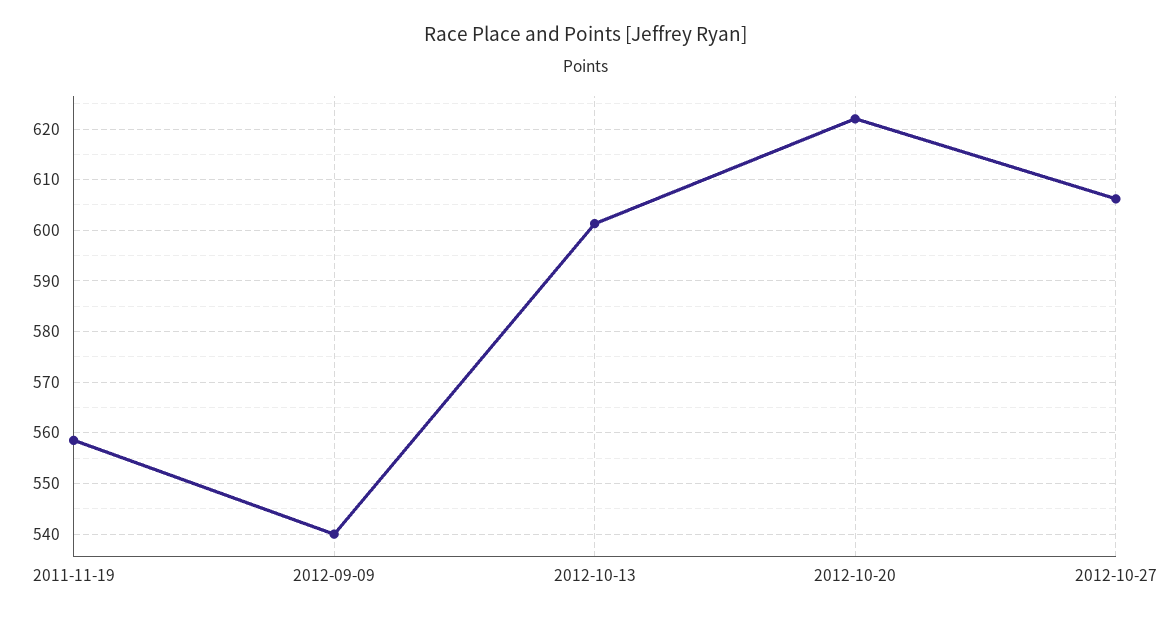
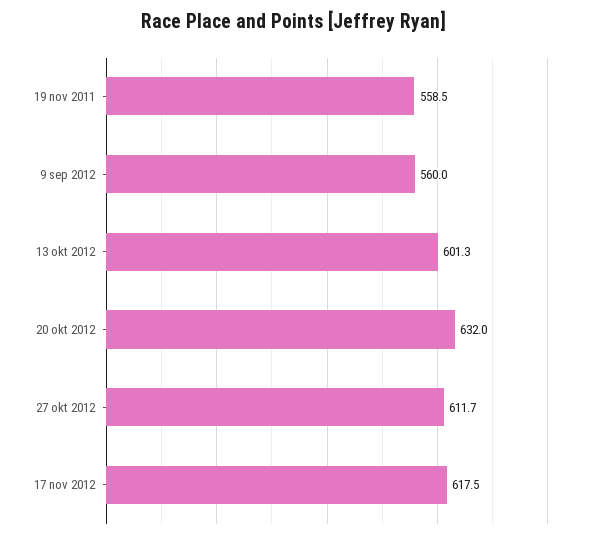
2012-09-09: 540 -> 560
2012-10-20: 622 -> 632
2012-10-27: 606 -> 611.7
17 nov 2012: none -> 617.5

